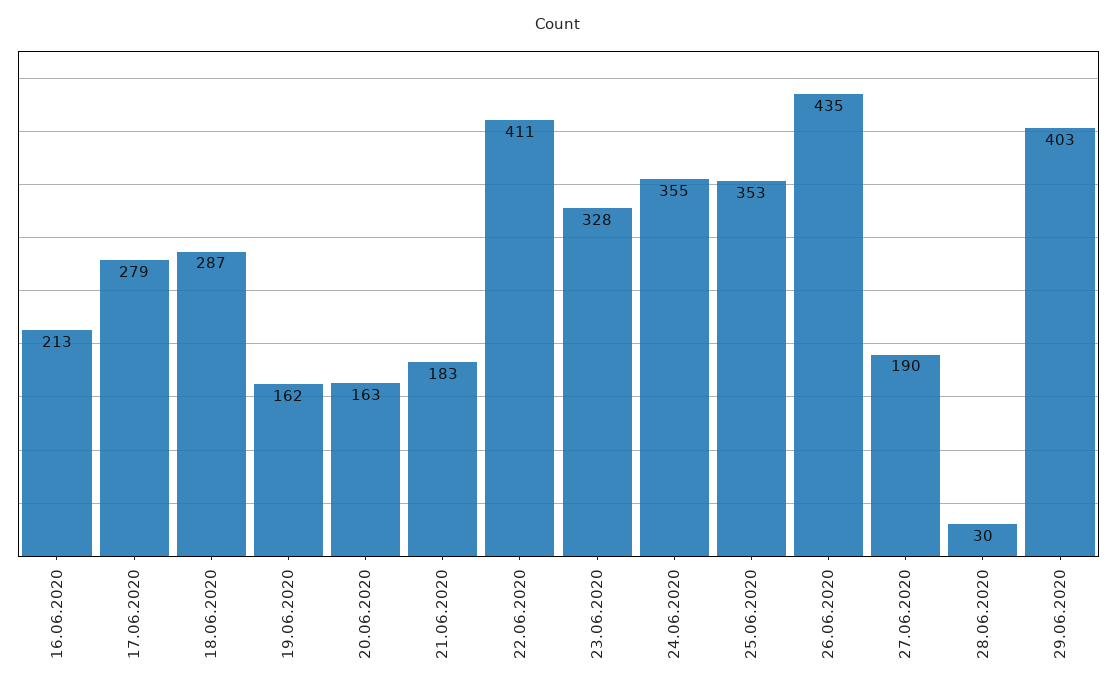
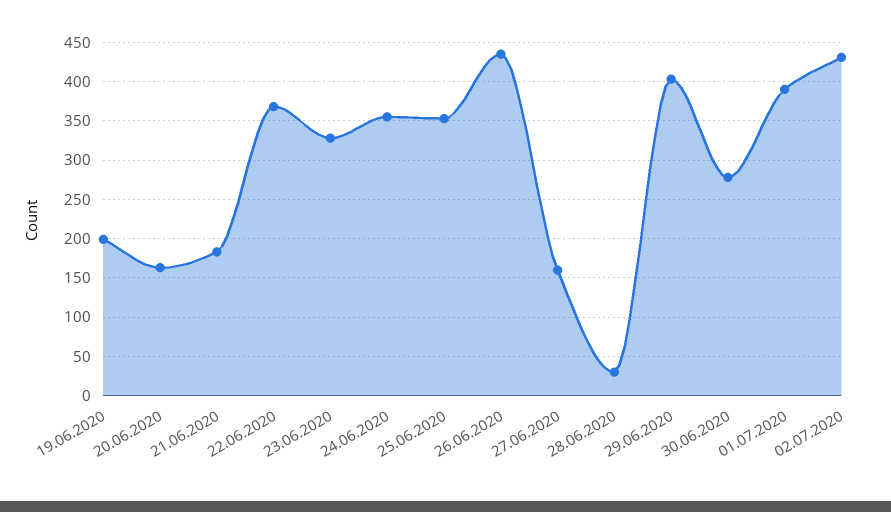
16.06.2020: 213 -> none
17.06.2020: 279 -> none
18.06.2020: 287 -> none
19.06.2020: 162 -> 200
22.06.2020: 411 -> 370
27.06.2020: 190 -> 160
30.06.2020: none -> 280
01.07.2020: none -> 390
02.07.2020: none -> 430

